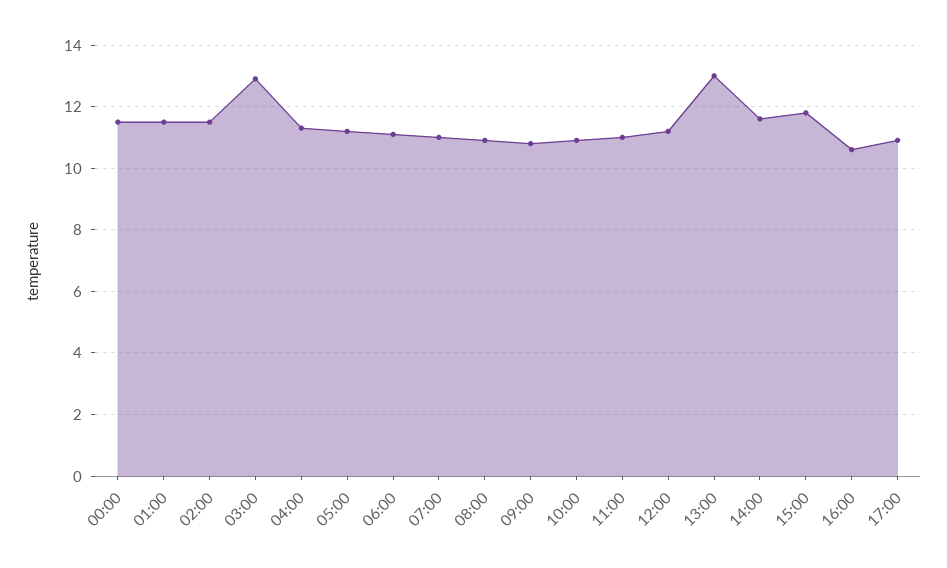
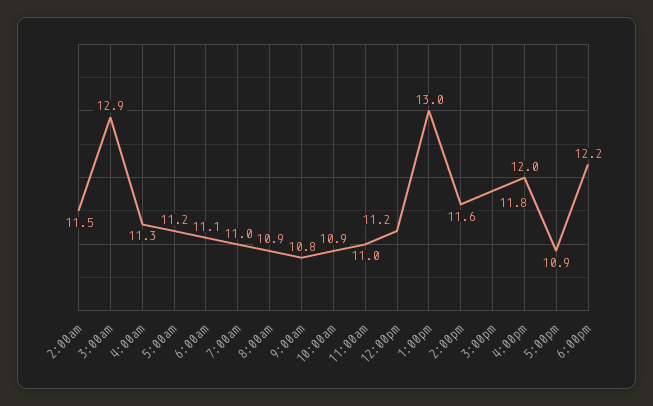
00:00: 11.5 -> none
01:00: 11.5 -> none
16:00: 10.5 -> 12
6:00pm: none -> 12.2

